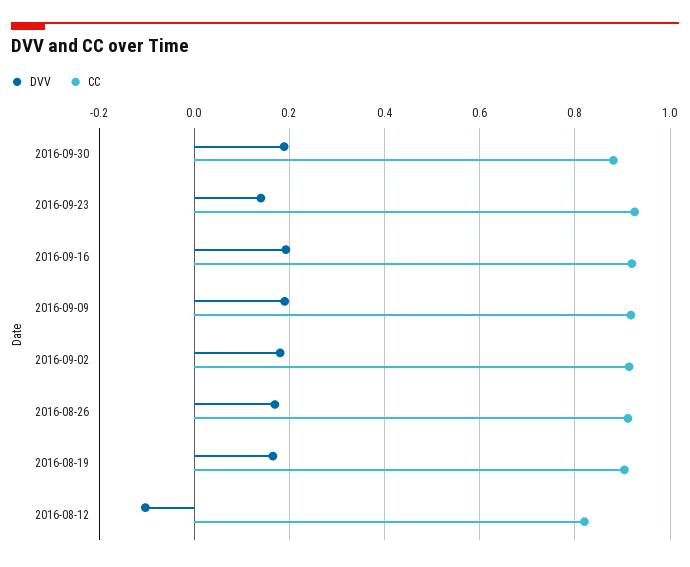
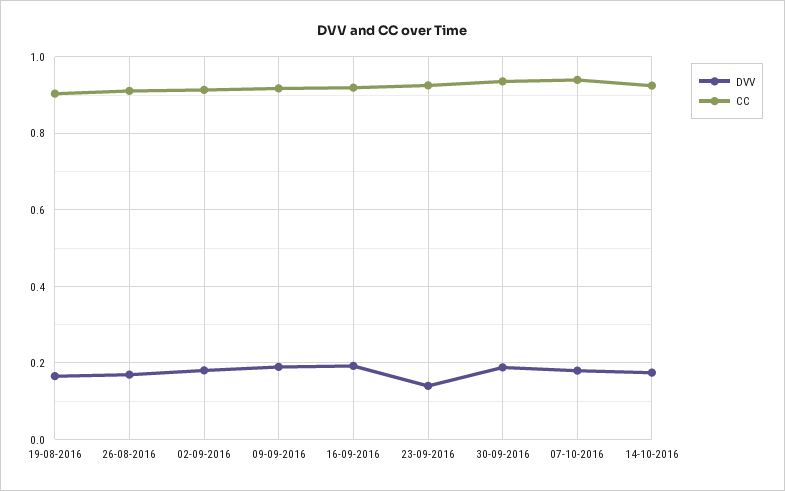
CC, 2016-09-30: 0.88 -> 0.94
DVV, 2016-08-12: -0.1 -> none
CC, 2016-08-12: 0.82 -> none
DVV, 07-10-2016: none -> 0.18
CC, 07-10-2016: none -> 0.94
DVV, 14-10-2016: none -> 0.18
CC, 14-10-2016: none -> 0.92

